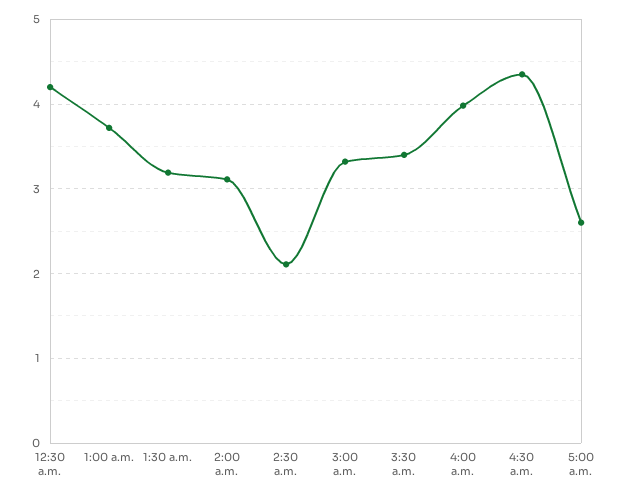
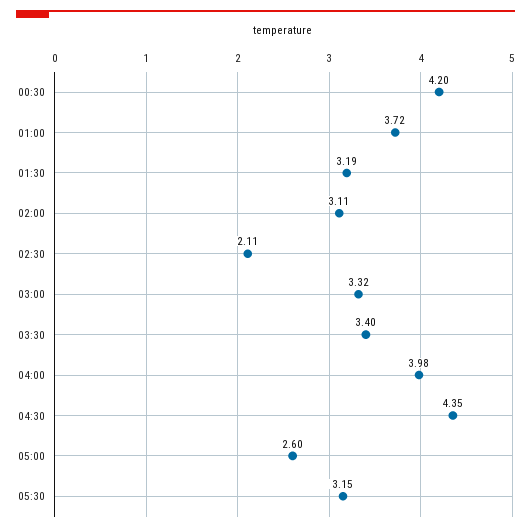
05:30: none -> 3.15

